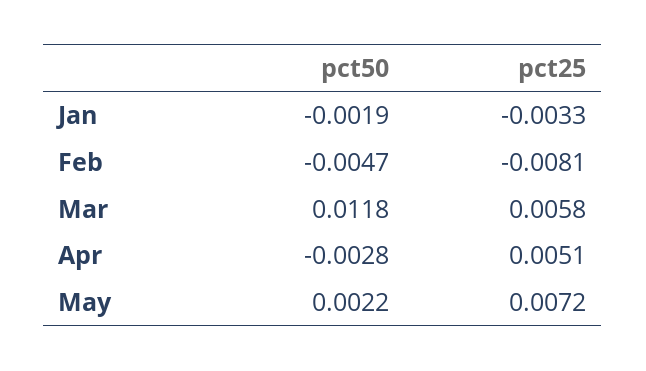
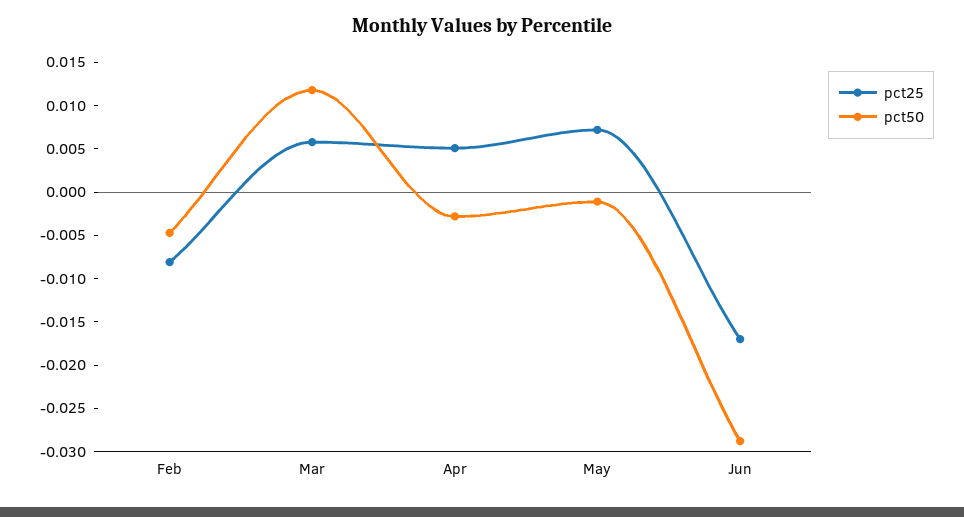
pct50, Jan: -0.0019 -> none
pct25, Jan: -0.0033 -> none
pct50, May: 0.0022 -> -0.001
pct25, Jun: none -> -0.017
pct50, Jun: none -> -0.029

